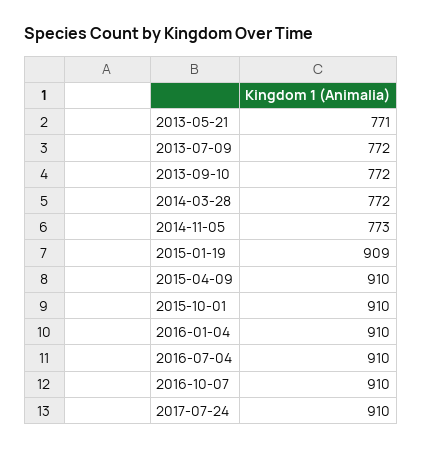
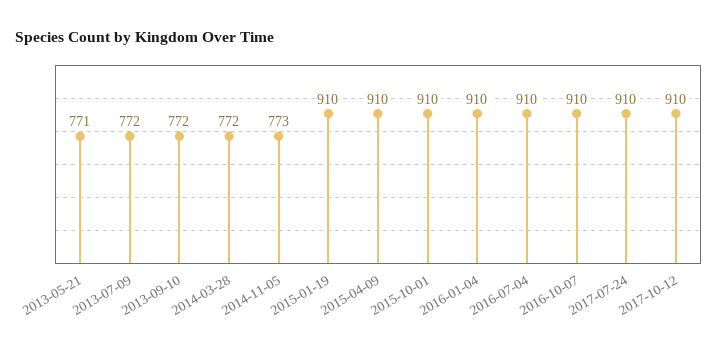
2015-01-19: 909 -> 910
2017-10-12: none -> 910

